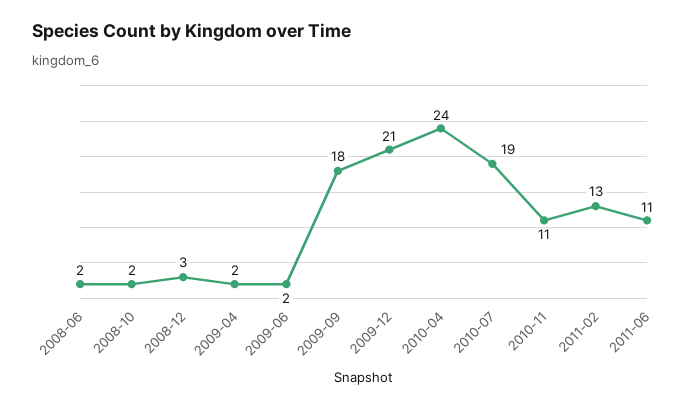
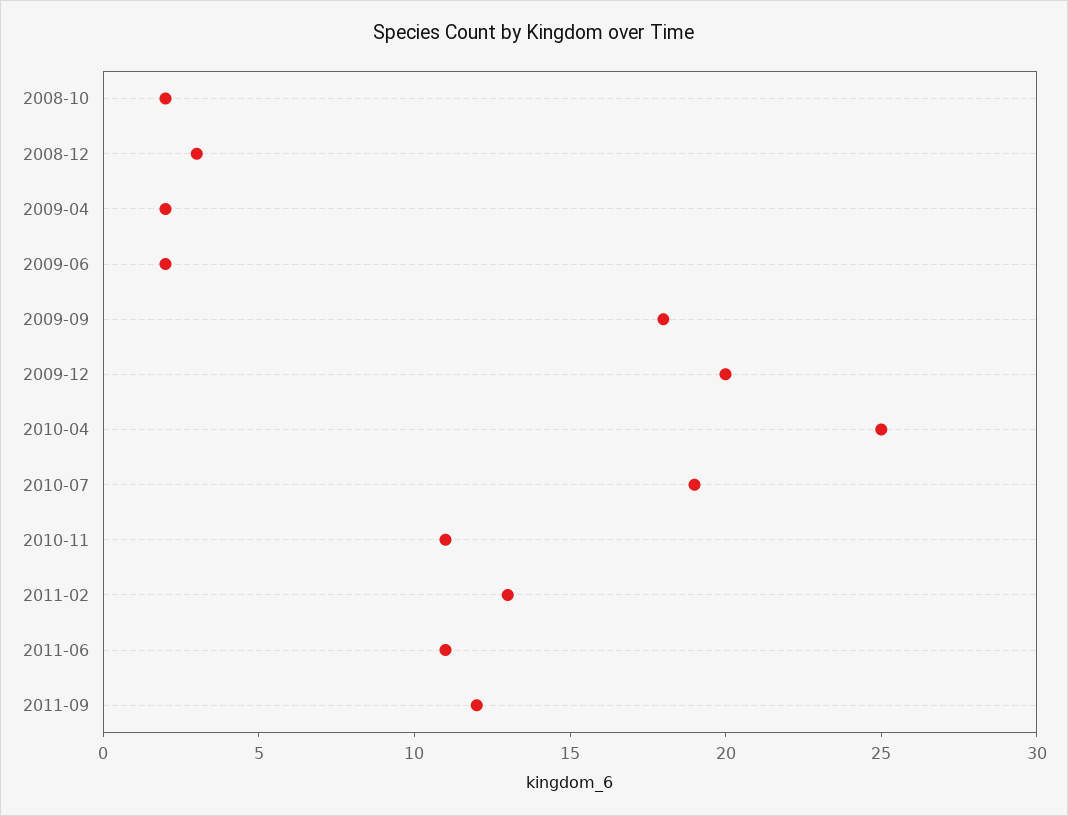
2008-06: 2 -> none
2009-12: 21 -> 20
2010-04: 24 -> 25
2011-09: none -> 12

